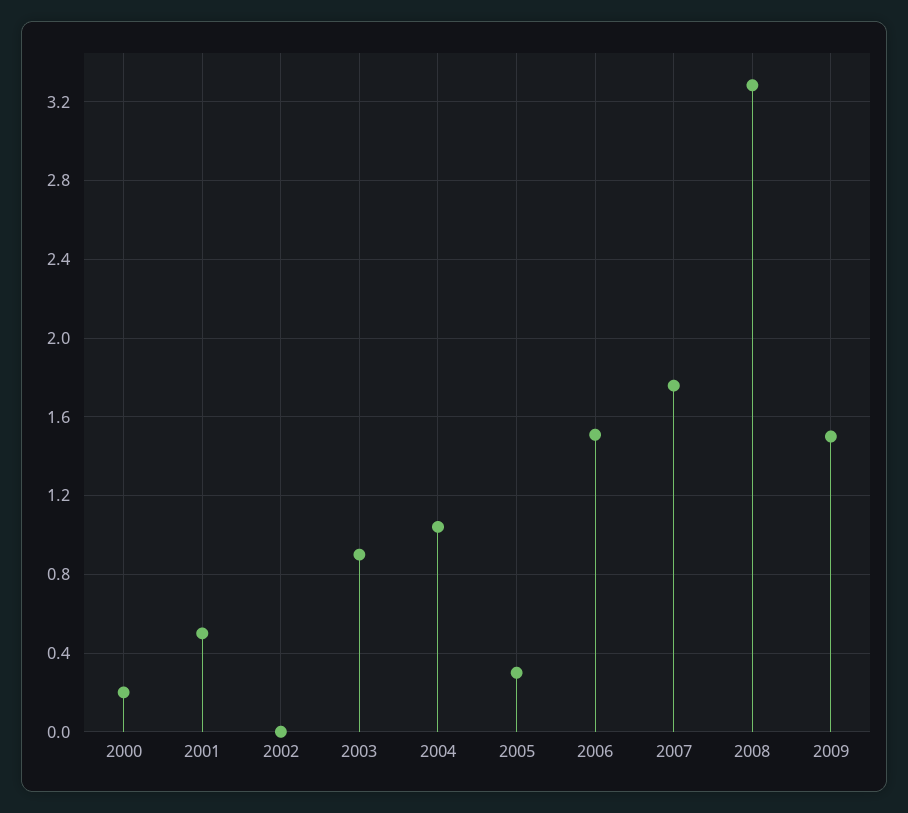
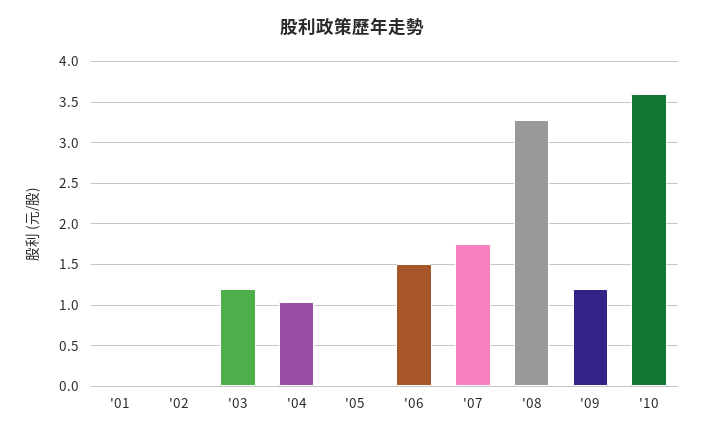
2000: 0.2 -> none
2001: 0.5 -> 0
2003: 0.9 -> 1.2
2005: 0.3 -> 0
2009: 1.5 -> 1.2
'10: none -> 3.6

